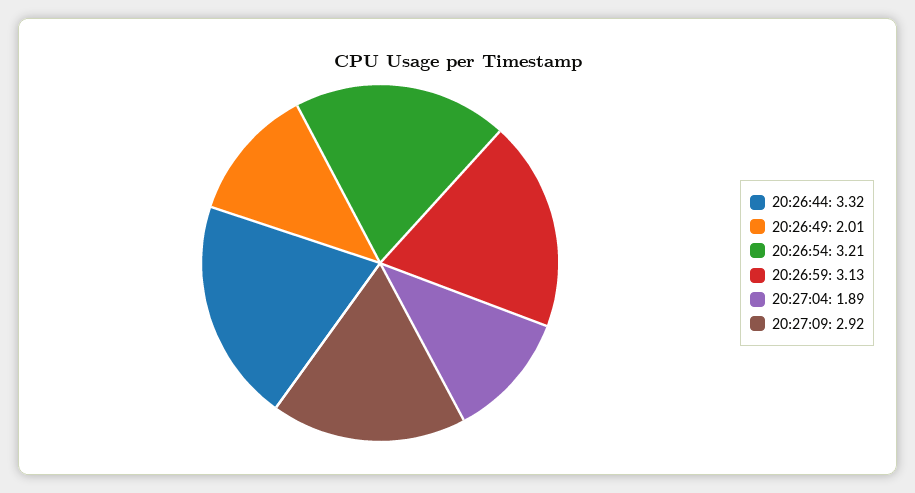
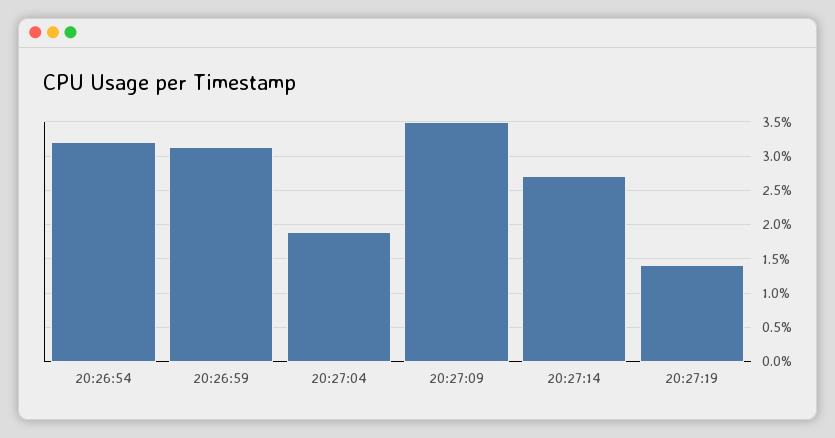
20:26:44: 3.32 -> none
20:26:49: 2.01 -> none
20:27:09: 2.92 -> 3.5
20:27:14: none -> 2.7
20:27:19: none -> 1.4

